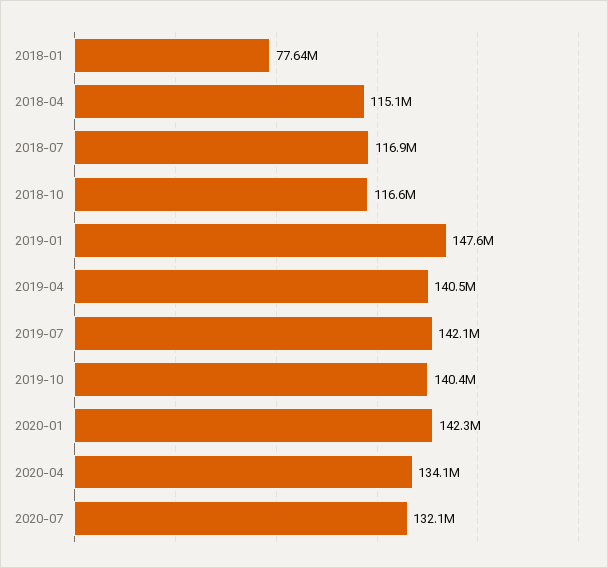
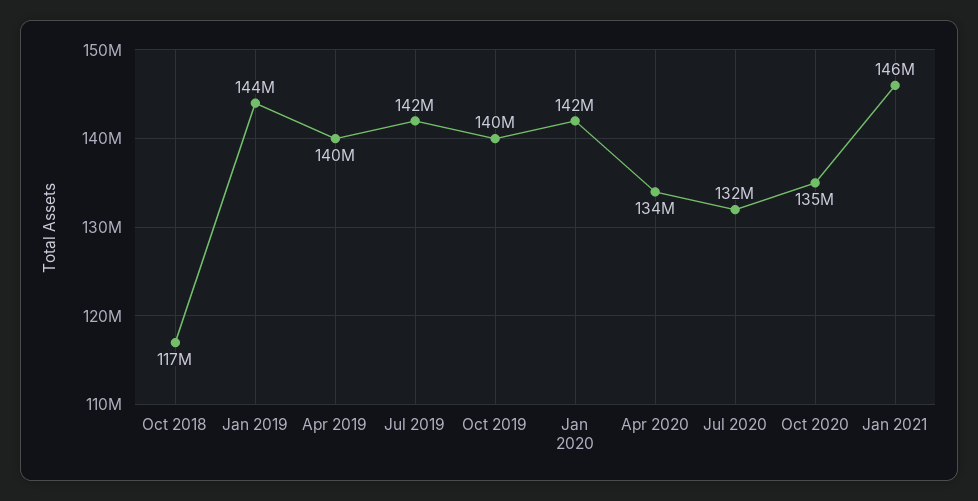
2018-01: 77640000 -> none
2018-04: 115100000 -> none
2018-07: 116900000 -> none
2019-01: 147600000 -> 144000000
Oct 2020: none -> 135000000
Jan 2021: none -> 146000000

